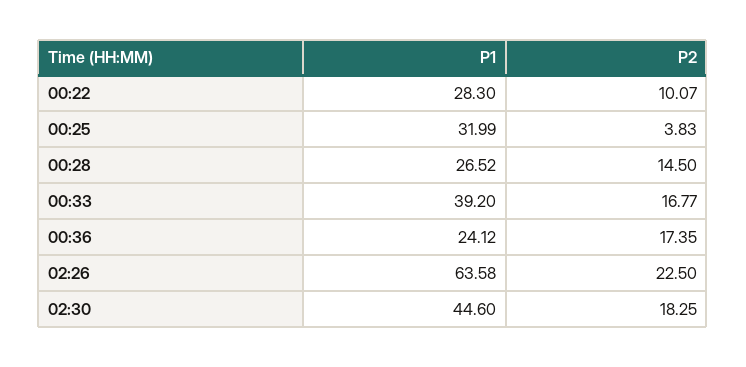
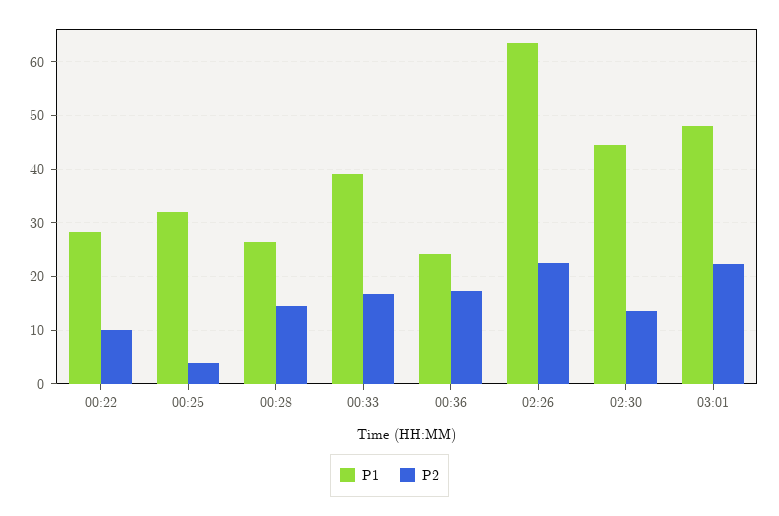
P2, 02:30: 18.25 -> 14
P1, 03:01: none -> 48
P2, 03:01: none -> 22

